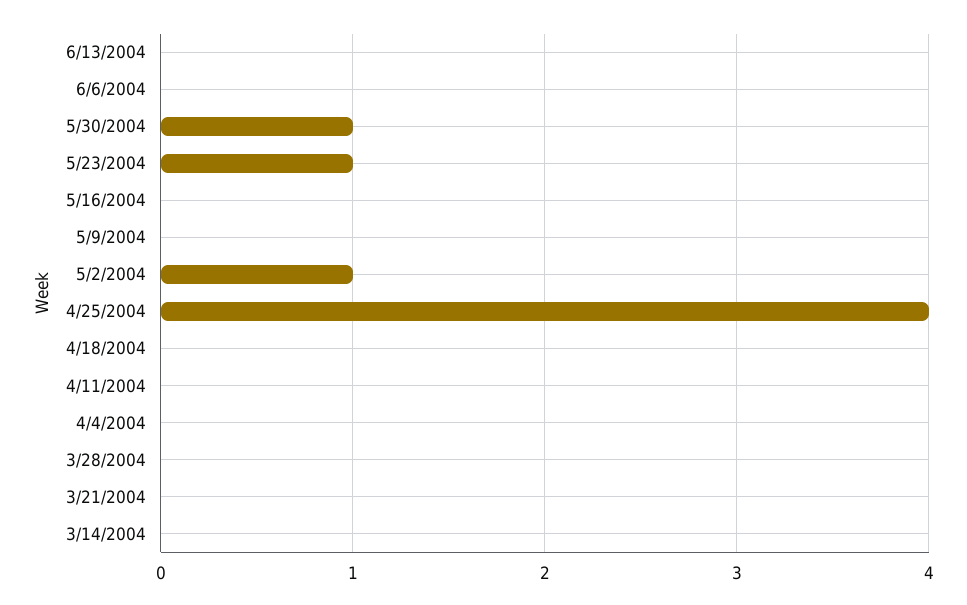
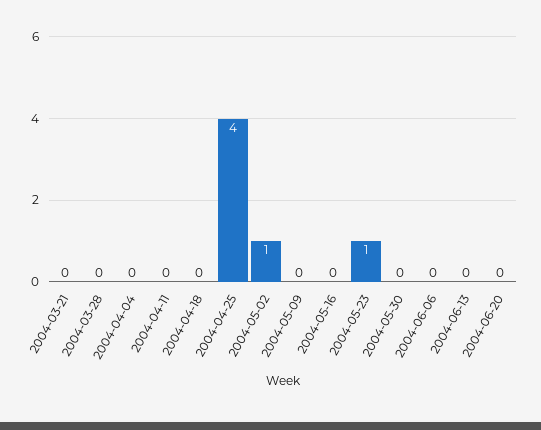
5/30/2004: 1 -> 0
3/14/2004: 0 -> none
2004-06-20: none -> 0

